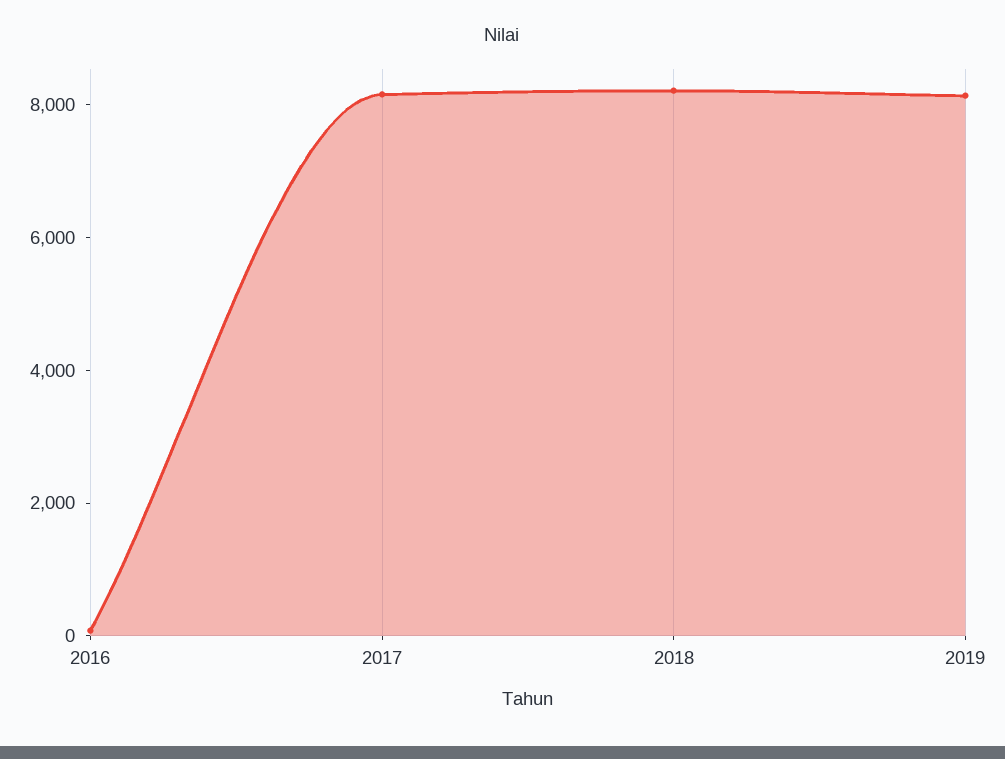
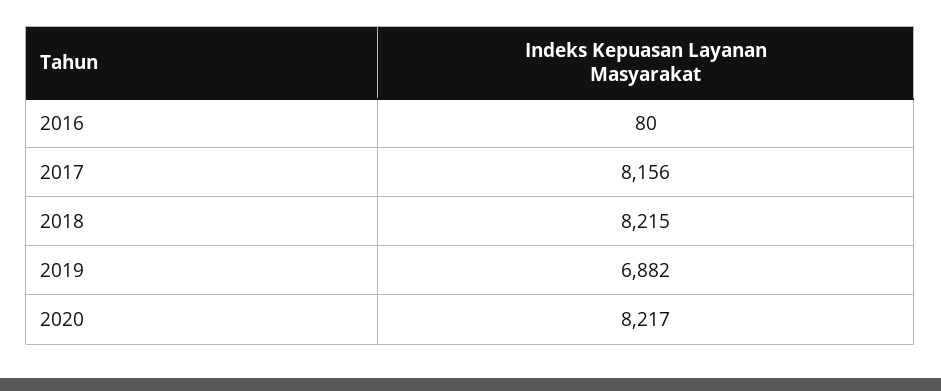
2019: 8000 -> 6882
2020: none -> 8217

